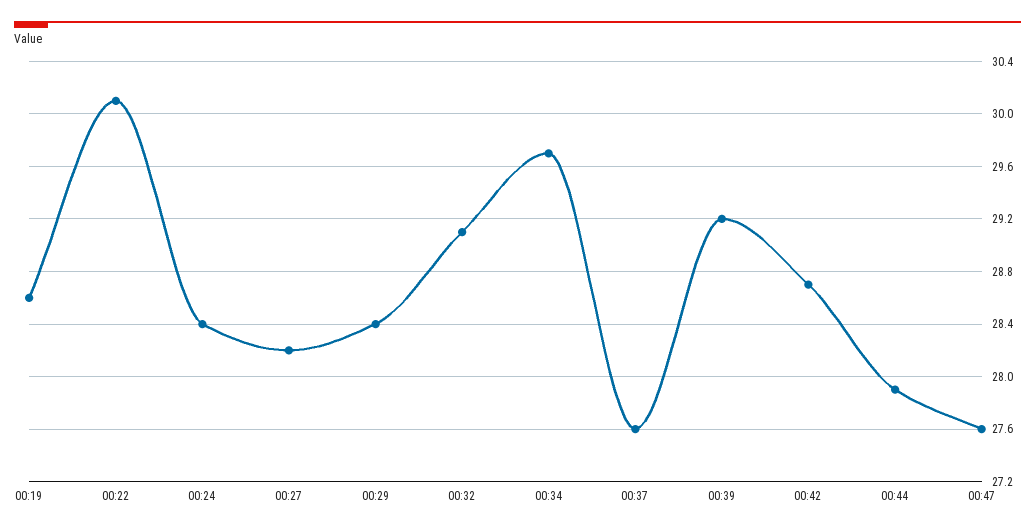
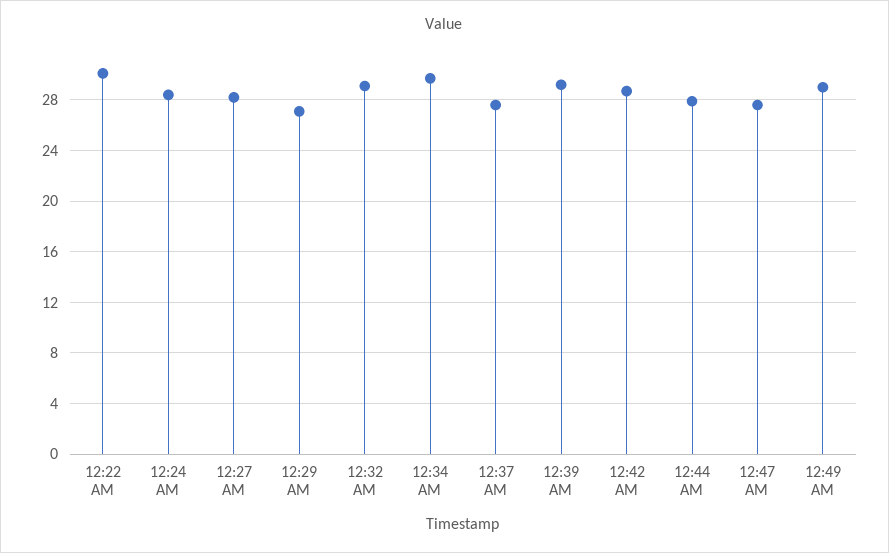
00:19: 28.6 -> none
00:29: 28.4 -> 27
12:49 AM: none -> 29

